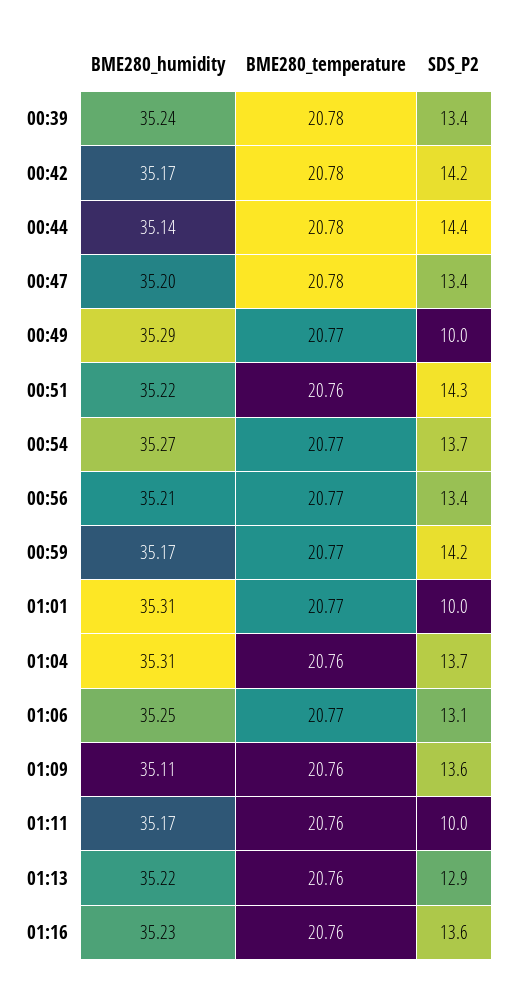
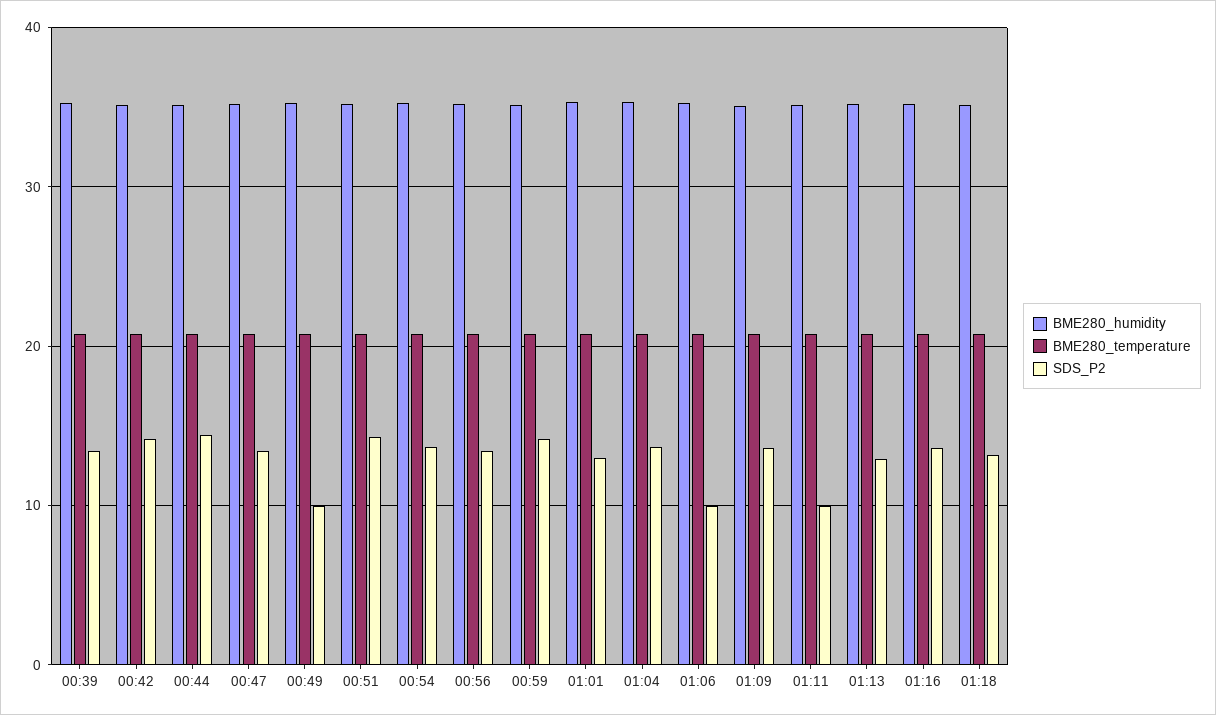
SDS_P2, 01:01: 10 -> 13
SDS_P2, 01:06: 13.1 -> 10
BME280_humidity, 01:18: none -> 35
BME280_temperature, 01:18: none -> 21
SDS_P2, 01:18: none -> 13

